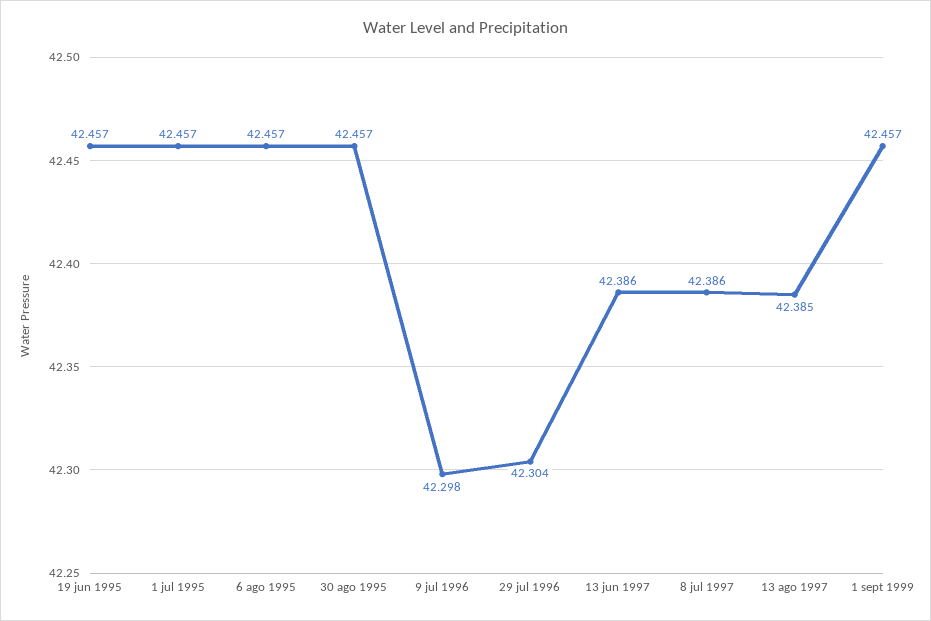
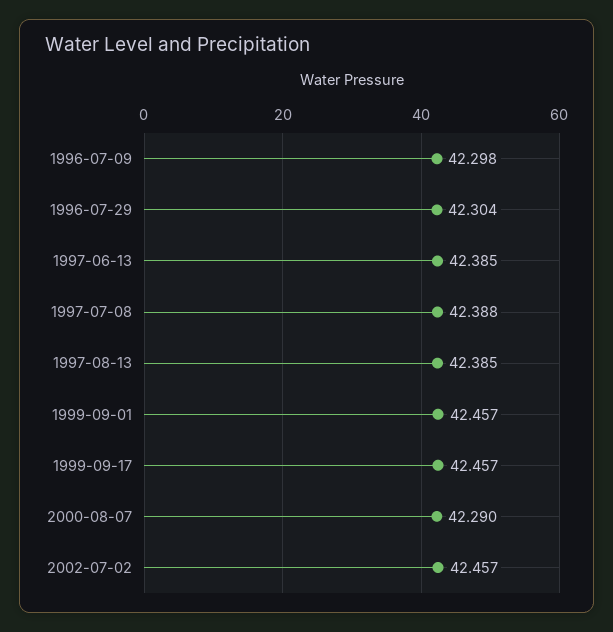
19 jun 1995: 42.457 -> none
1 jul 1995: 42.457 -> none
6 ago 1995: 42.457 -> none
30 ago 1995: 42.457 -> none
13 jun 1997: 42.386 -> 42.385
8 jul 1997: 42.386 -> 42.388
1999-09-17: none -> 42.457
2000-08-07: none -> 42.29
2002-07-02: none -> 42.457

